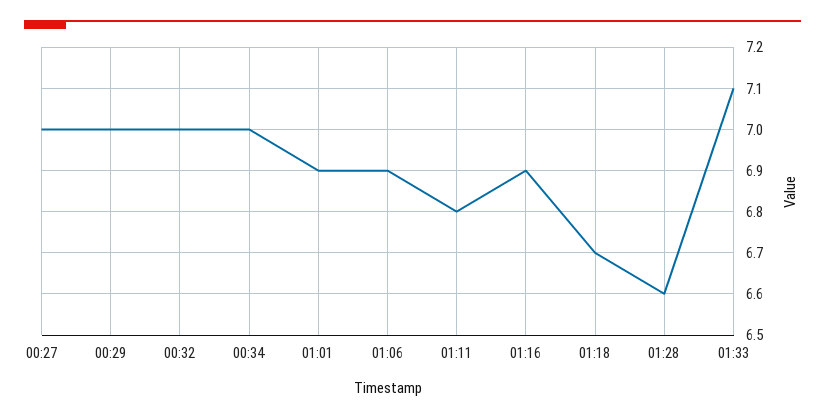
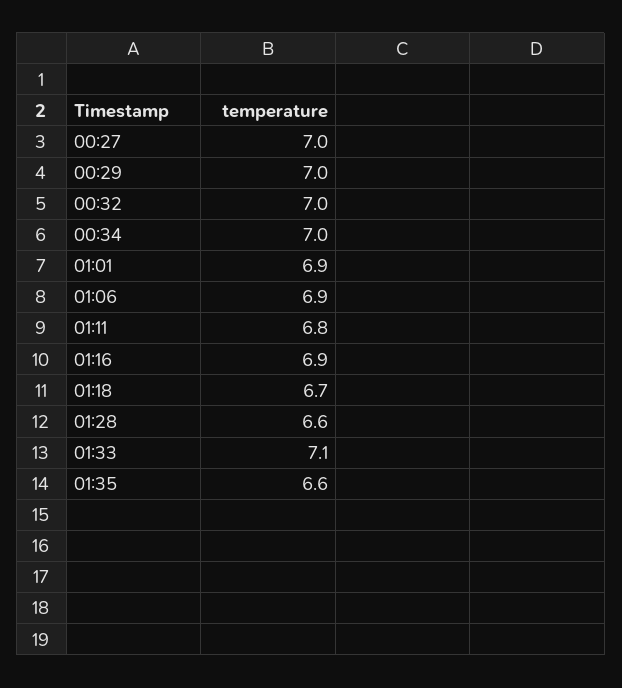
01:35: none -> 6.6

